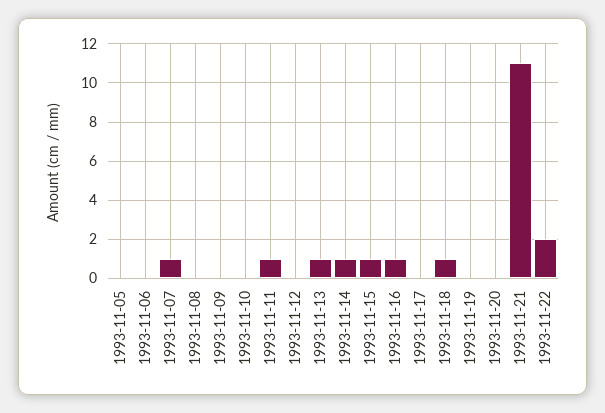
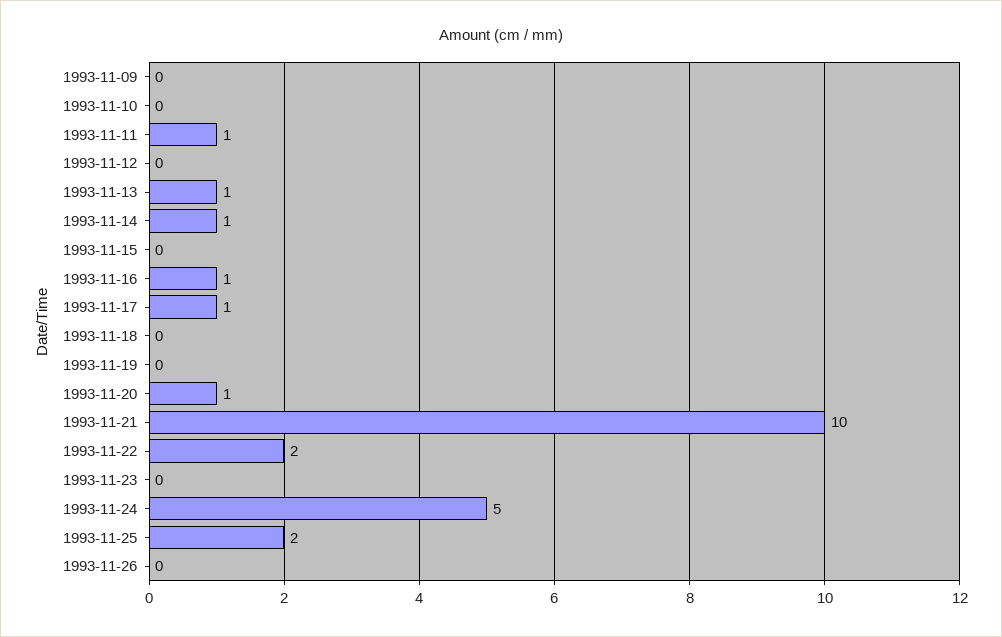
1993-11-05: 0 -> none
1993-11-06: 0 -> none
1993-11-07: 1 -> none
1993-11-08: 0 -> none
1993-11-15: 1 -> 0
1993-11-17: 0 -> 1
1993-11-18: 1 -> 0
1993-11-20: 0 -> 1
1993-11-21: 11 -> 10
1993-11-23: none -> 0
1993-11-24: none -> 5
1993-11-25: none -> 2
1993-11-26: none -> 0

